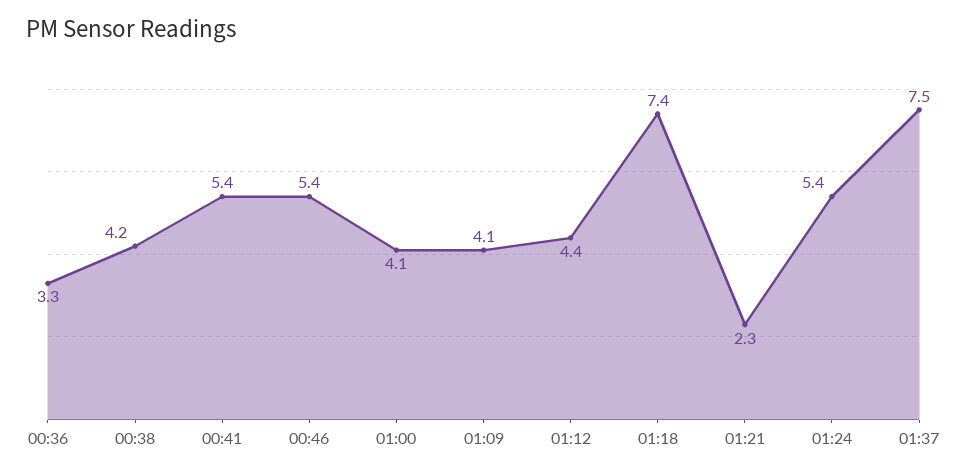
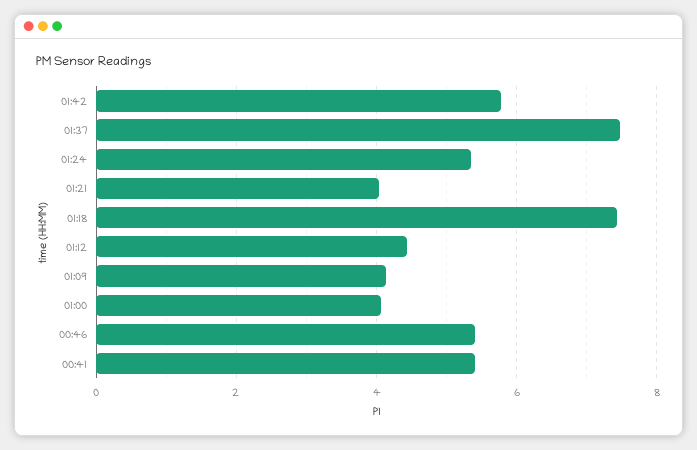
00:36: 3.3 -> none
00:38: 4.2 -> none
01:21: 2.3 -> 4
01:42: none -> 5.8

